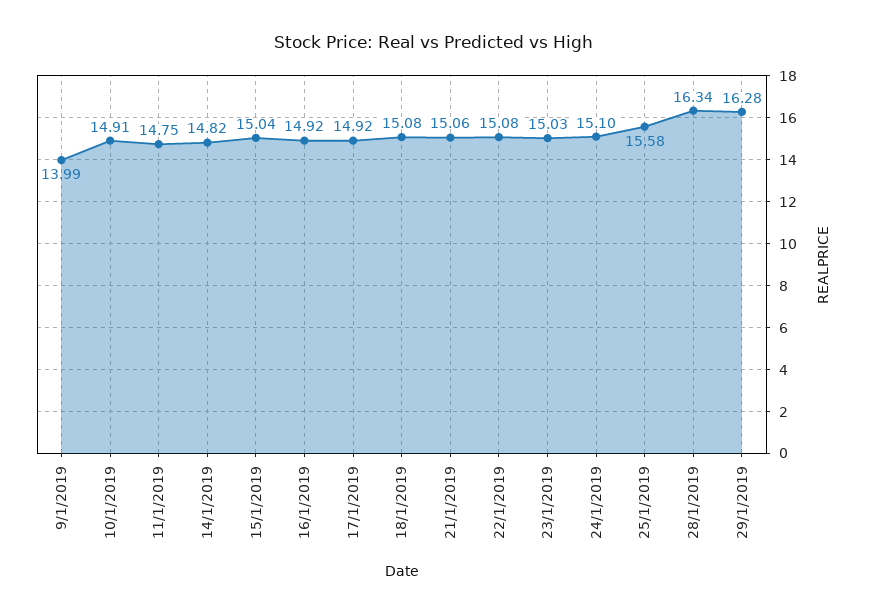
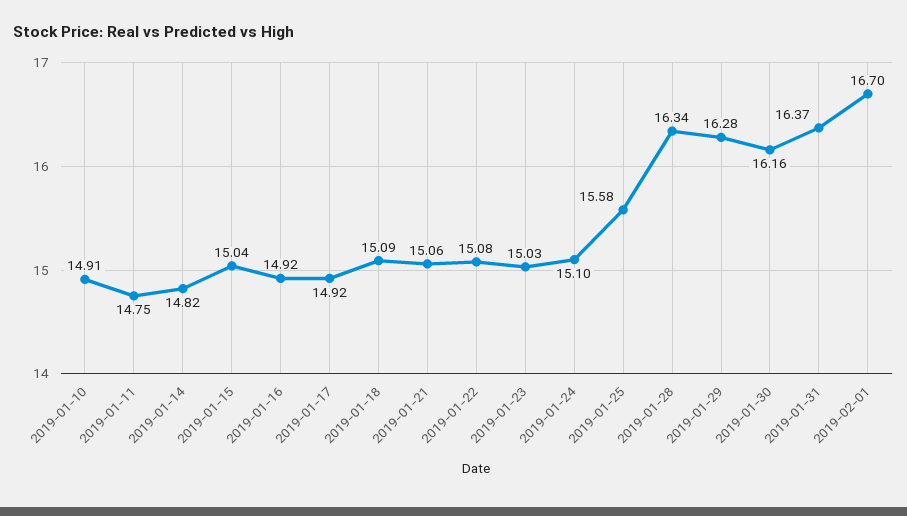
9/1/2019: 13.99 -> none
18/1/2019: 15.08 -> 15.09
2019-01-30: none -> 16.16
2019-01-31: none -> 16.37
2019-02-01: none -> 16.7

